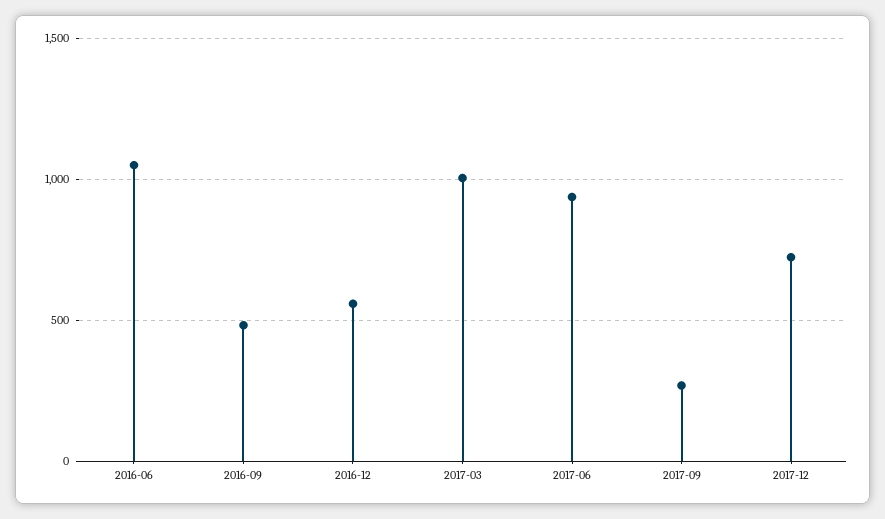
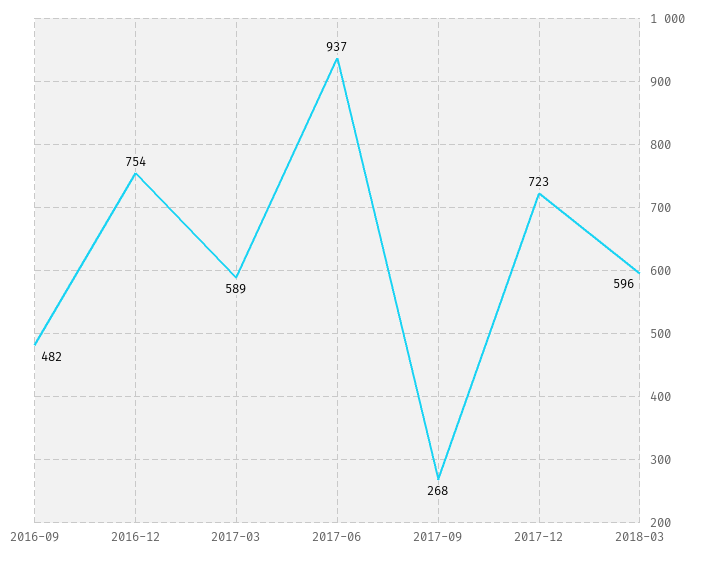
2016-06: 1050 -> none
2016-12: 550 -> 754
2017-03: 1000 -> 589
2018-03: none -> 596

